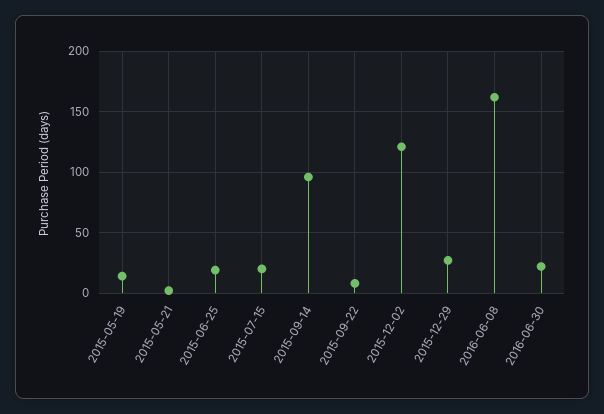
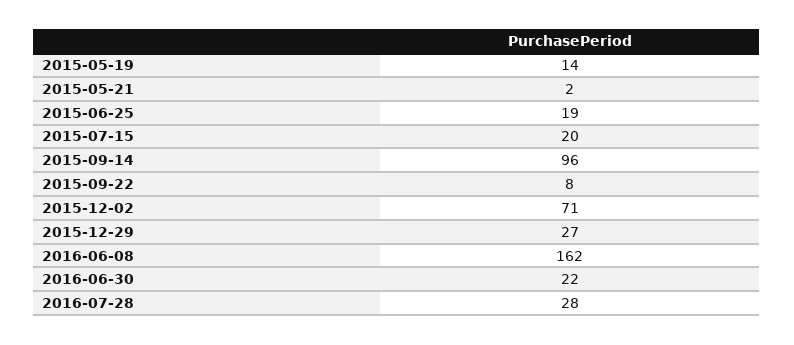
2015-12-02: 120 -> 71
2016-07-28: none -> 28

